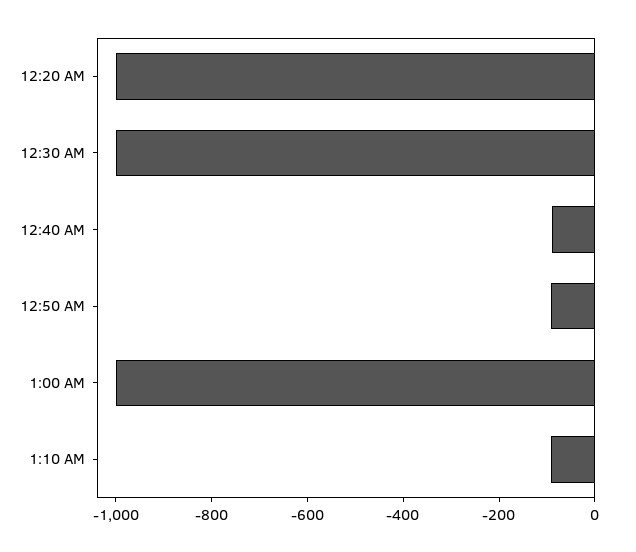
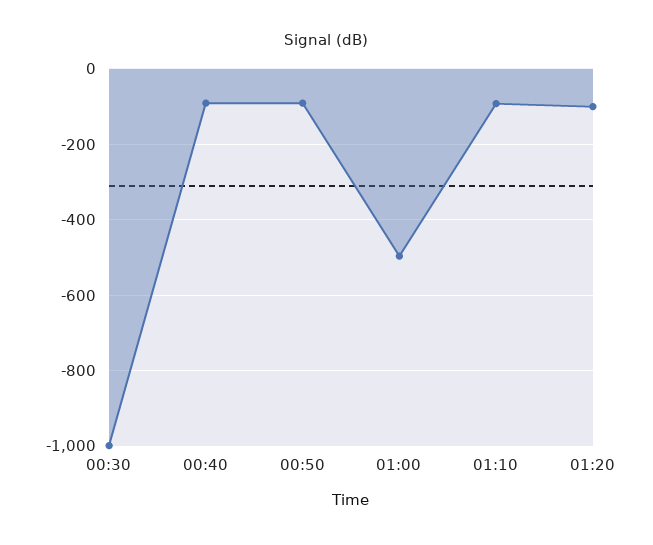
12:20 AM: -1000 -> none
1:00 AM: -1000 -> -500
01:20: none -> -100

